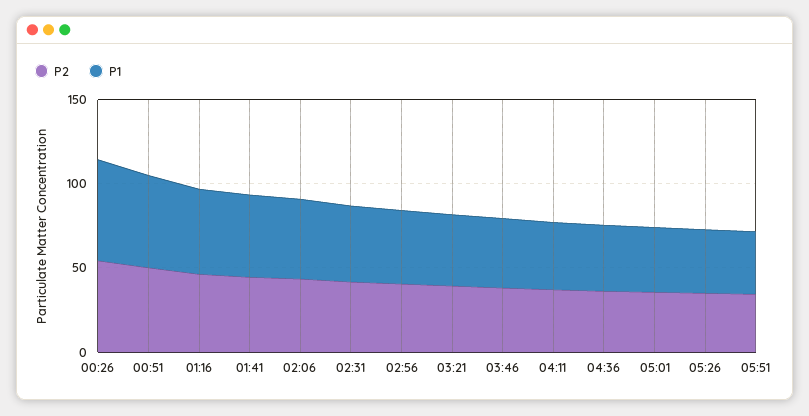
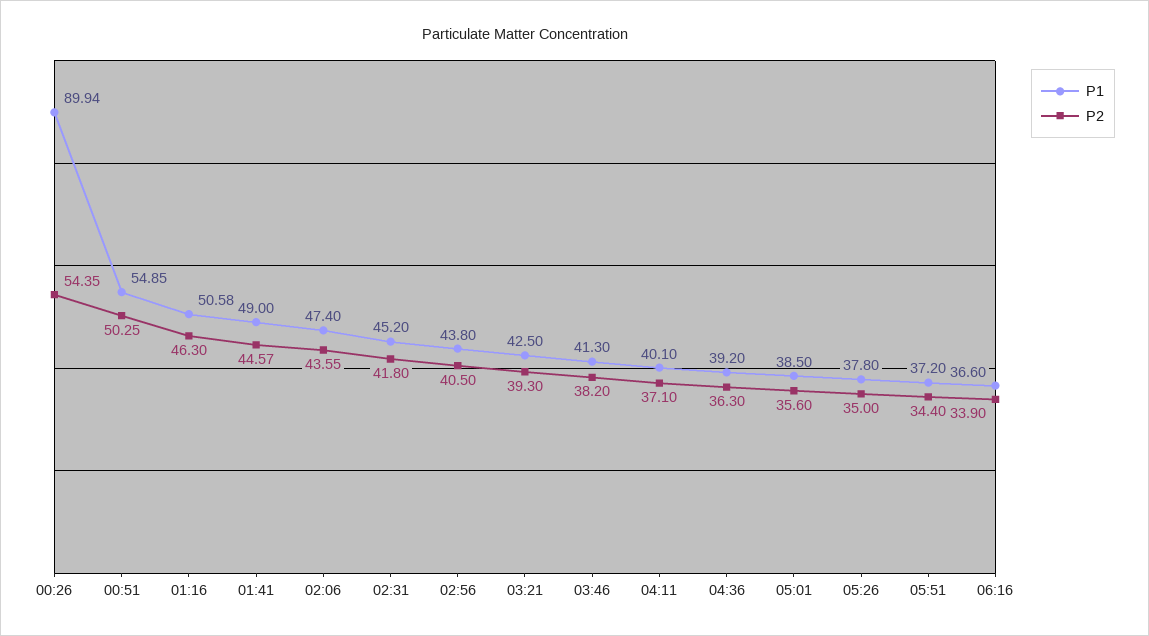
P1, 00:26: 60 -> 89.94
P1, 06:16: none -> 36.6
P2, 06:16: none -> 33.9

